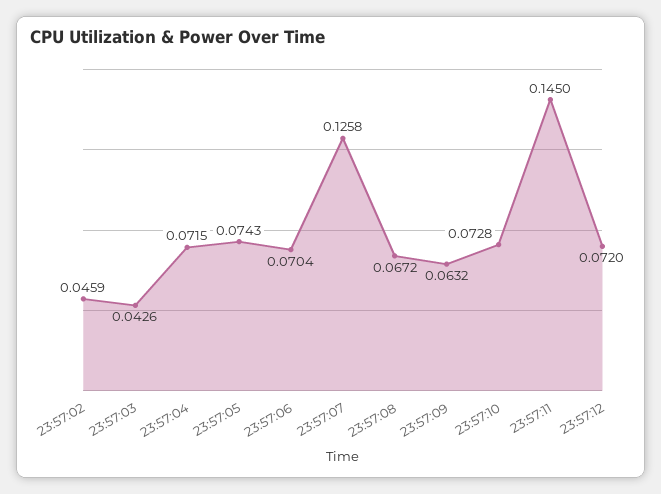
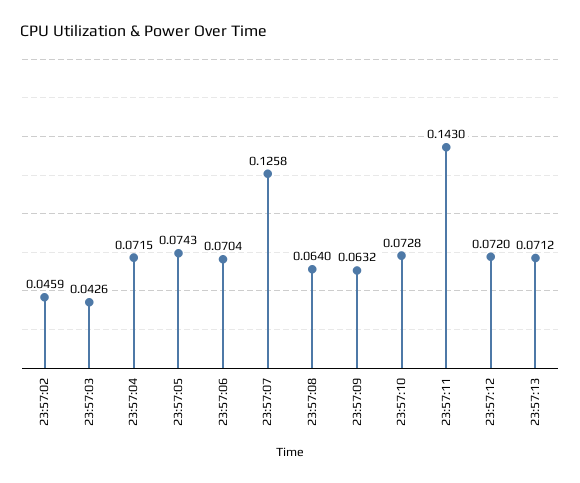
23:57:08: 0.0672 -> 0.064
23:57:11: 0.145 -> 0.143
23:57:13: none -> 0.0712

